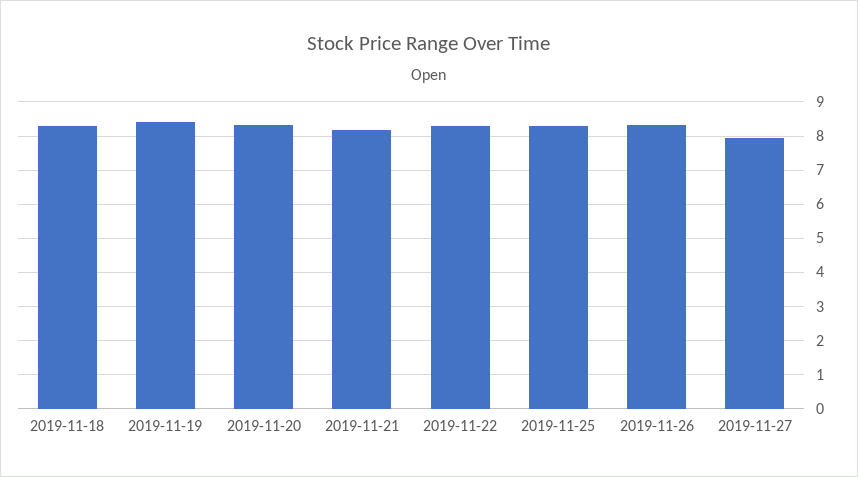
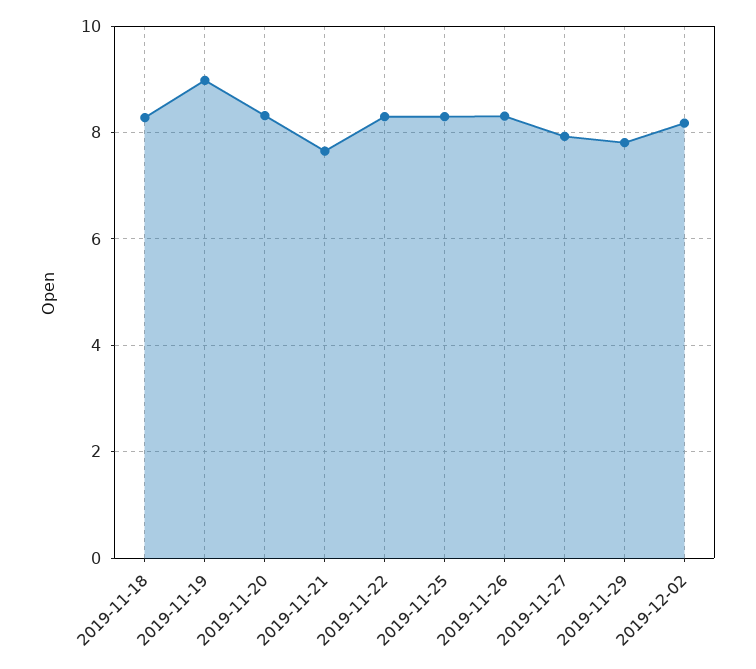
2019-11-19: 8.4 -> 9
2019-11-21: 8.2 -> 7.6
2019-11-29: none -> 7.8
2019-12-02: none -> 8.2

